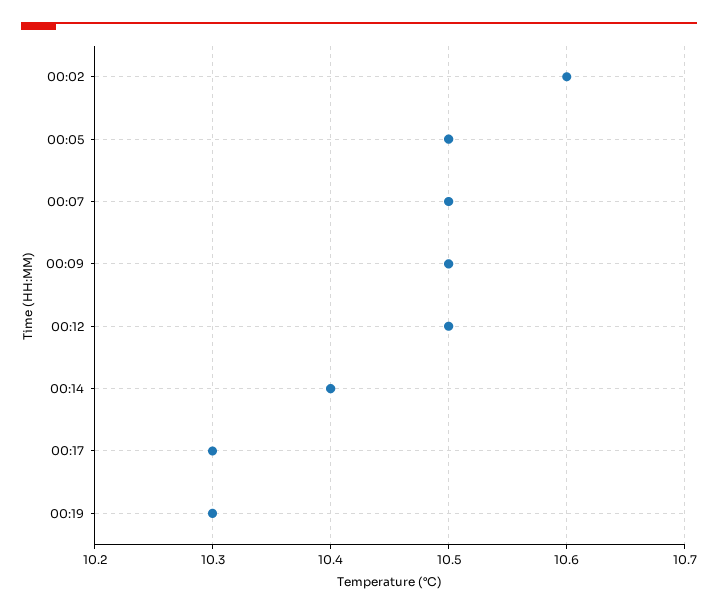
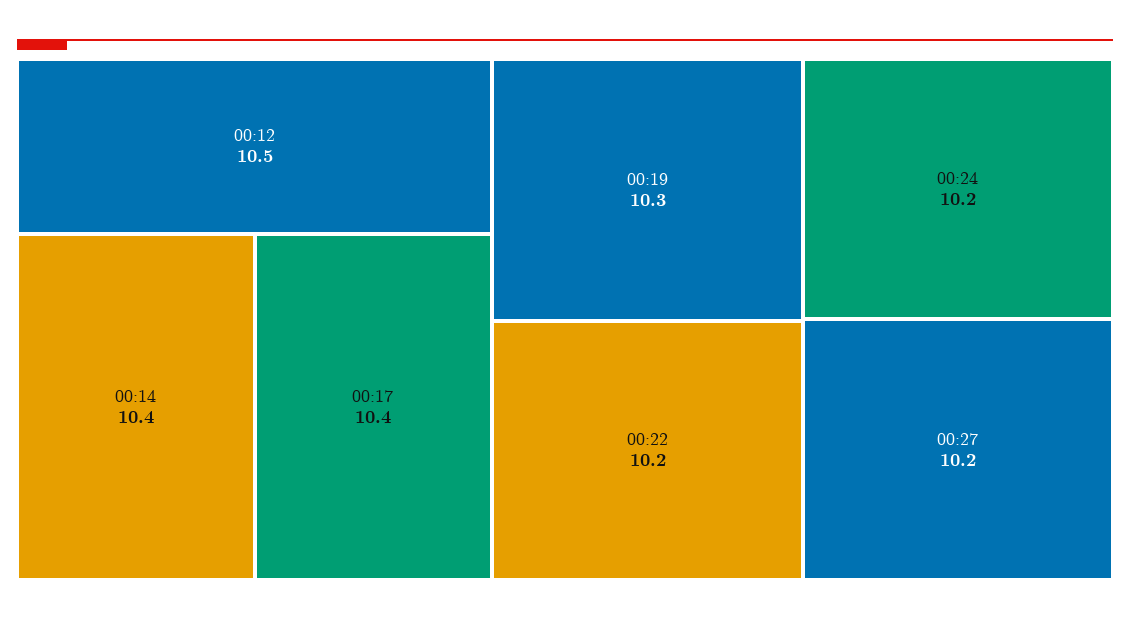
00:02: 10.6 -> none
00:05: 10.5 -> none
00:07: 10.5 -> none
00:09: 10.5 -> none
00:17: 10.3 -> 10.4
00:22: none -> 10.2
00:24: none -> 10.2
00:27: none -> 10.2

